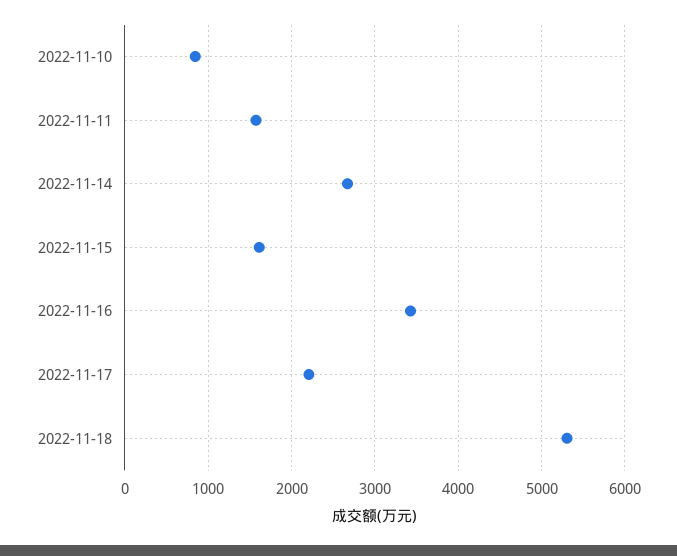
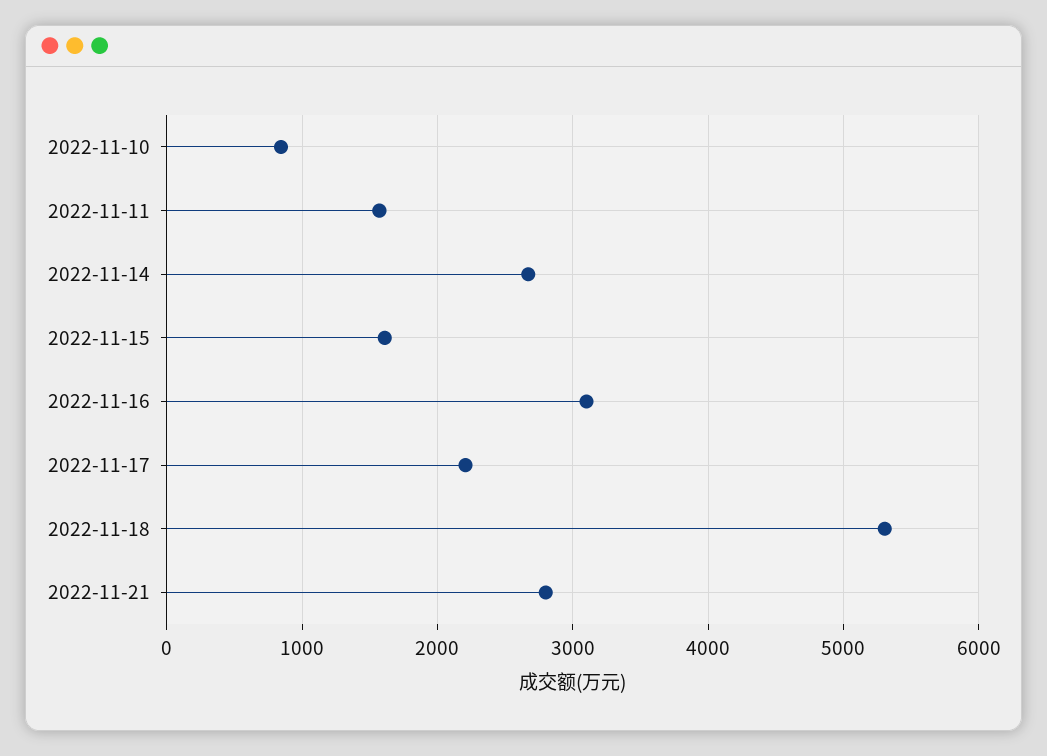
2022-11-16: 3400 -> 3100
2022-11-21: none -> 2800

